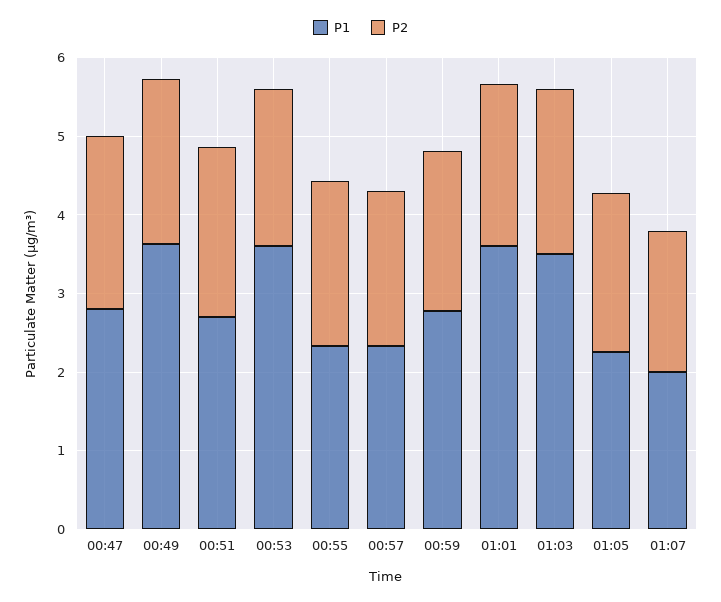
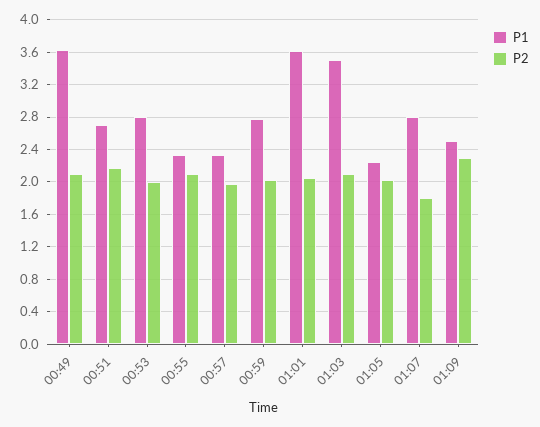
P1, 00:47: 2.8 -> none
P2, 00:47: 2.2 -> none
P1, 00:53: 3.6 -> 2.8
P1, 01:07: 2 -> 2.8
P1, 01:09: none -> 2.5
P2, 01:09: none -> 2.3

